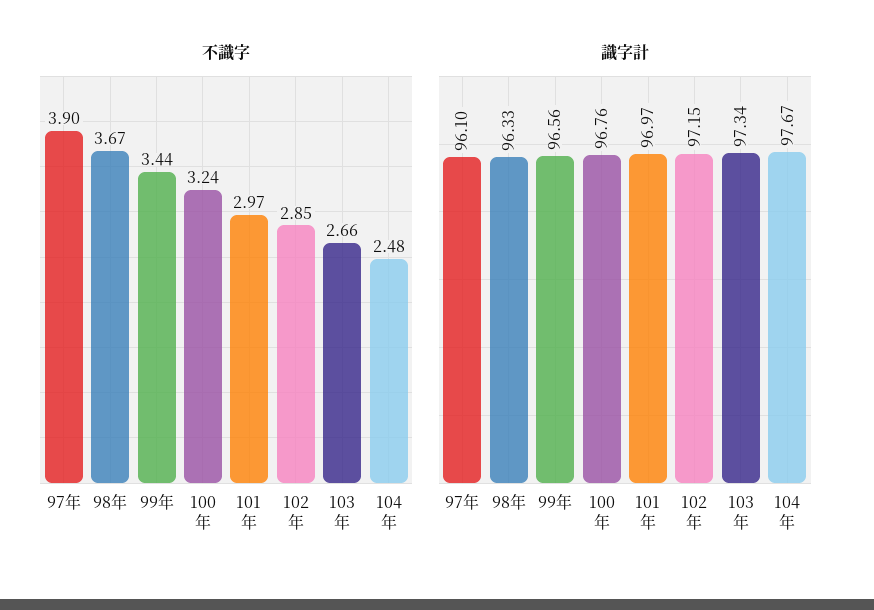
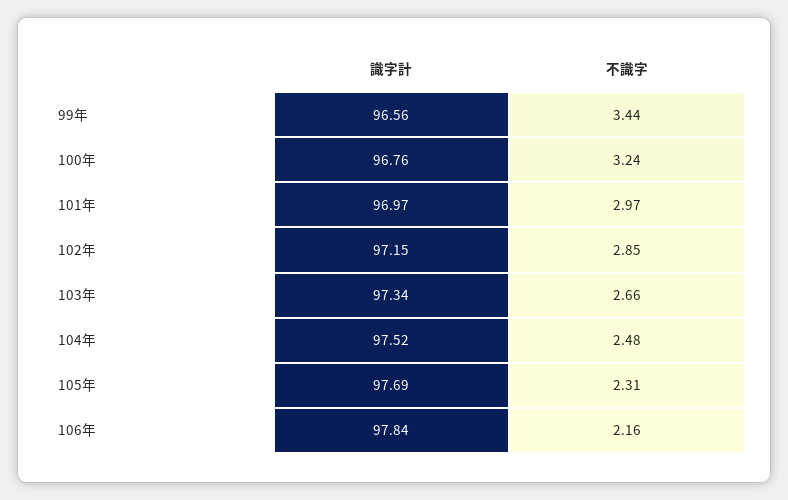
不識字, 97年: 3.9 -> none
不識字, 98年: 3.67 -> none
識字計, 97年: 96.1 -> none
識字計, 98年: 96.33 -> none
識字計, 104年: 97.67 -> 97.52
識字計, 105年: none -> 97.69
不識字, 105年: none -> 2.31
識字計, 106年: none -> 97.84
不識字, 106年: none -> 2.16

